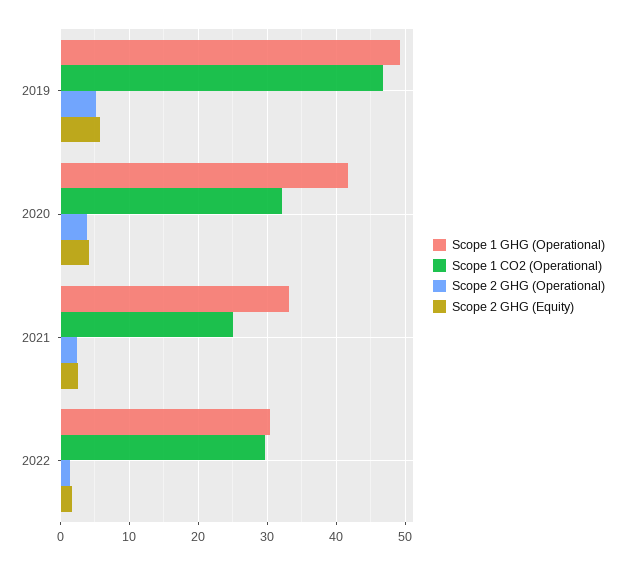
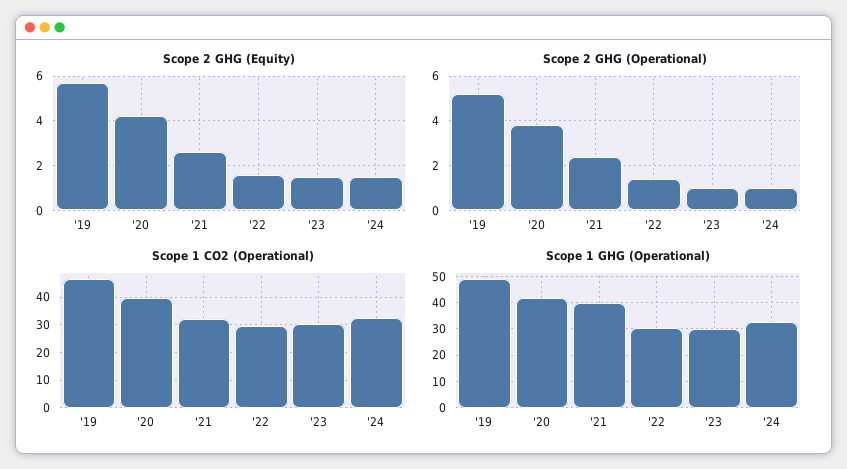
Scope 1 CO2 (Operational), 2020: 32 -> 40
Scope 1 GHG (Operational), 2021: 33 -> 40
Scope 1 CO2 (Operational), 2021: 25 -> 32.5
Scope 2 GHG (Equity), '23: none -> 1.5
Scope 2 GHG (Equity), '24: none -> 1.5
Scope 2 GHG (Operational), '23: none -> 1
Scope 2 GHG (Operational), '24: none -> 1
Scope 1 CO2 (Operational), '23: none -> 30
Scope 1 CO2 (Operational), '24: none -> 32.5
Scope 1 GHG (Operational), '23: none -> 30
Scope 1 GHG (Operational), '24: none -> 32.5

